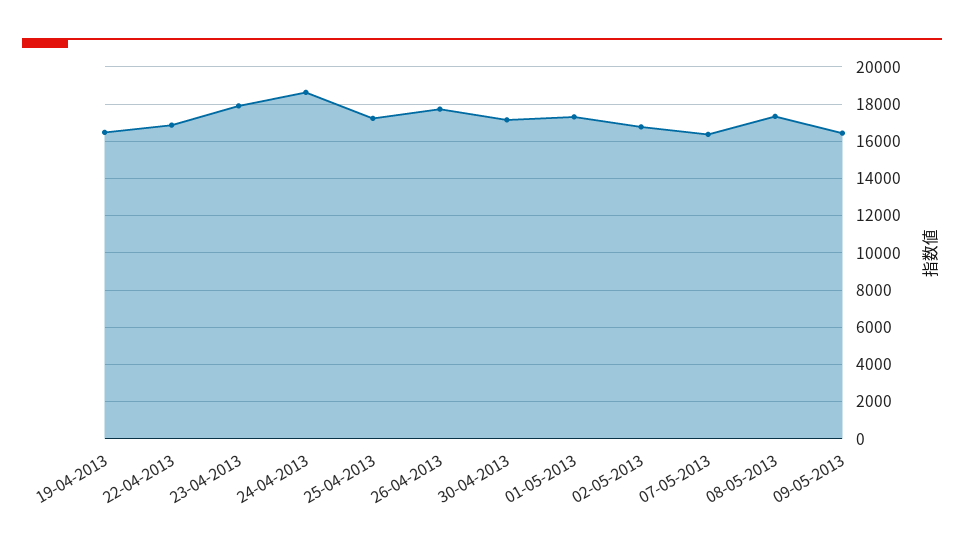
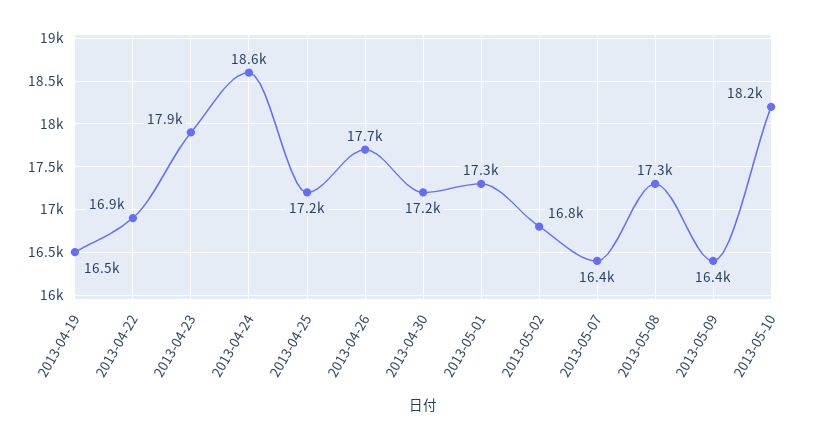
2013-05-10: none -> 18200

